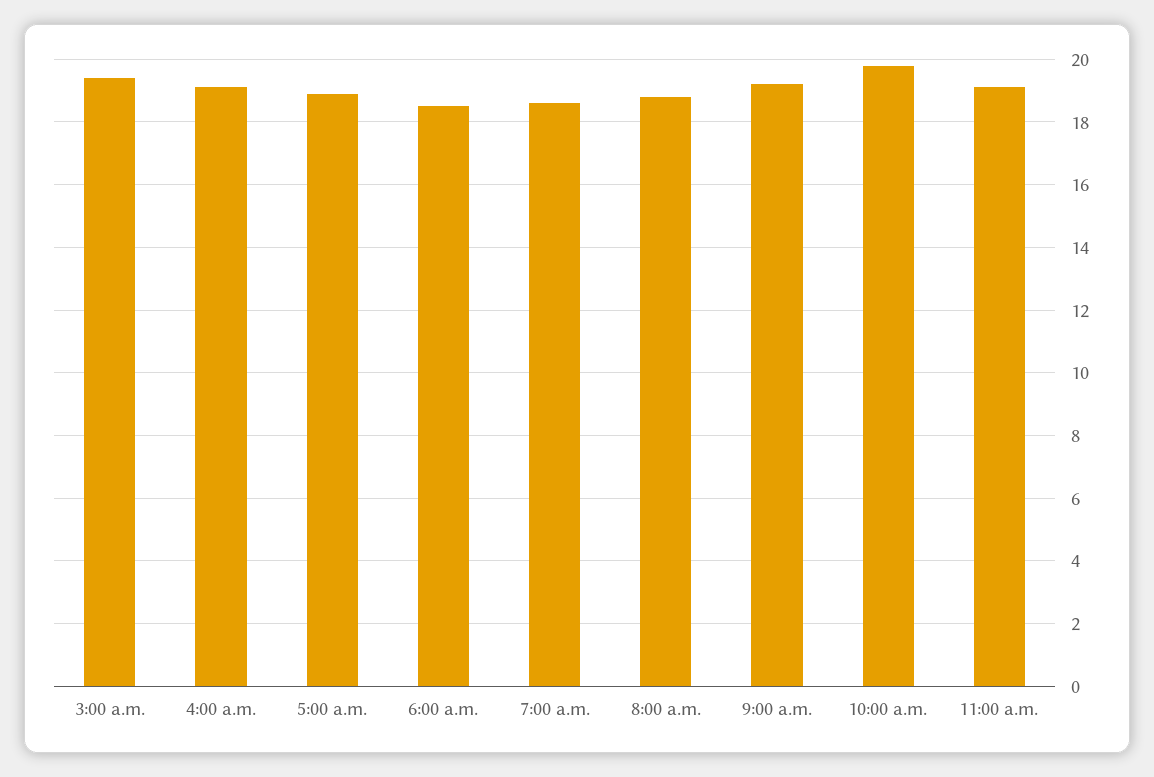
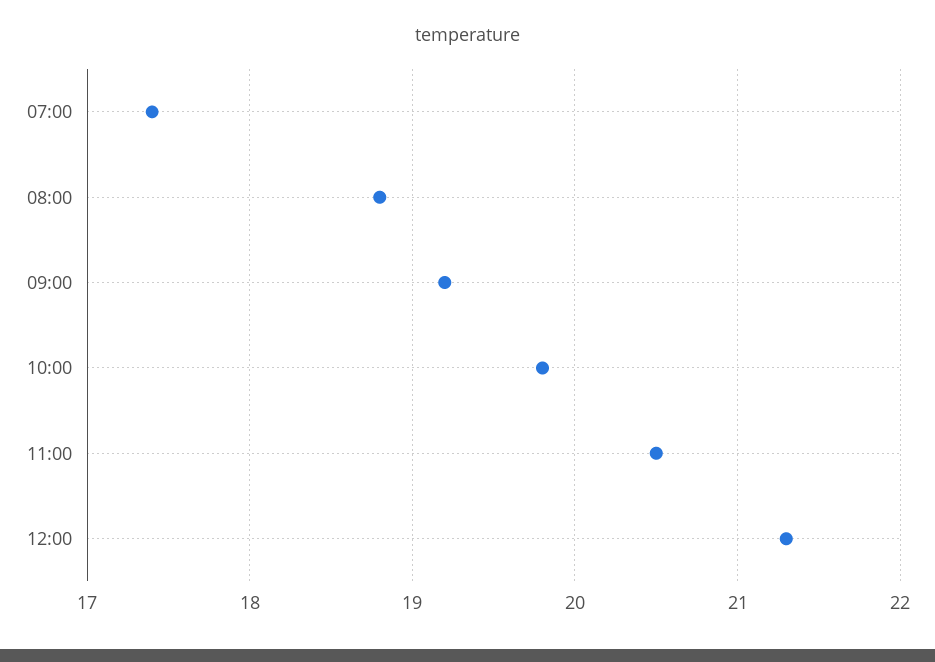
3:00 a.m.: 19.5 -> none
4:00 a.m.: 19 -> none
5:00 a.m.: 19 -> none
6:00 a.m.: 18.5 -> none
7:00 a.m.: 18.5 -> 17.4
11:00 a.m.: 19 -> 20.5
12:00: none -> 21.3

